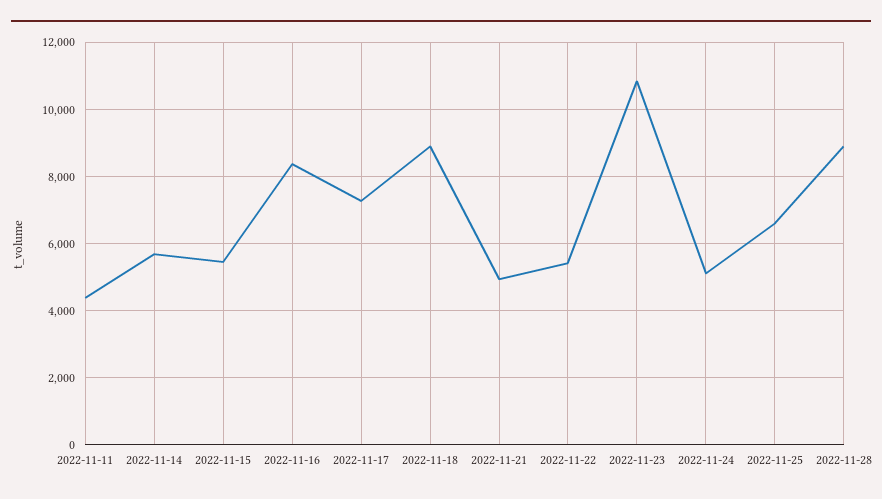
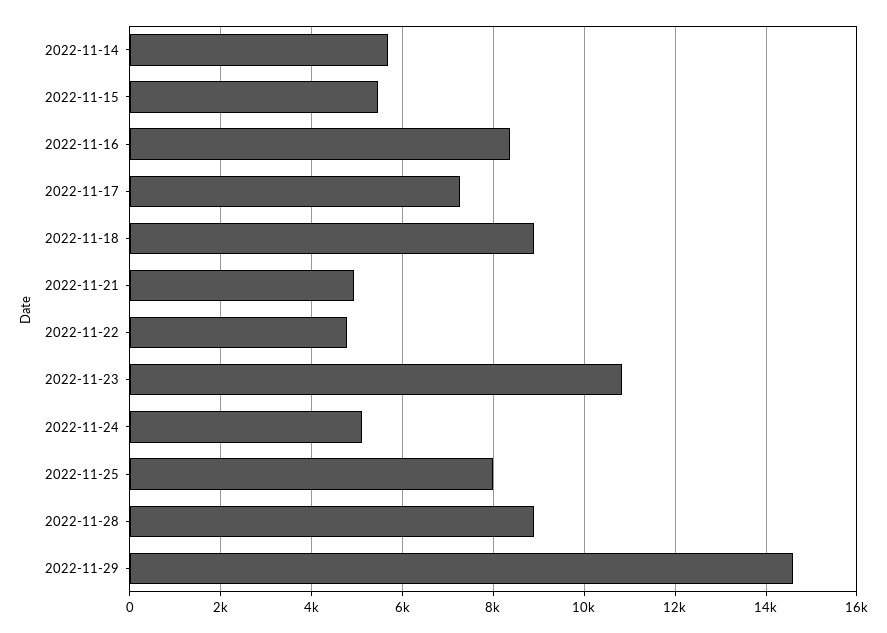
2022-11-11: 4400 -> none
2022-11-22: 5400 -> 4800
2022-11-25: 6600 -> 8000
2022-11-29: none -> 14600

